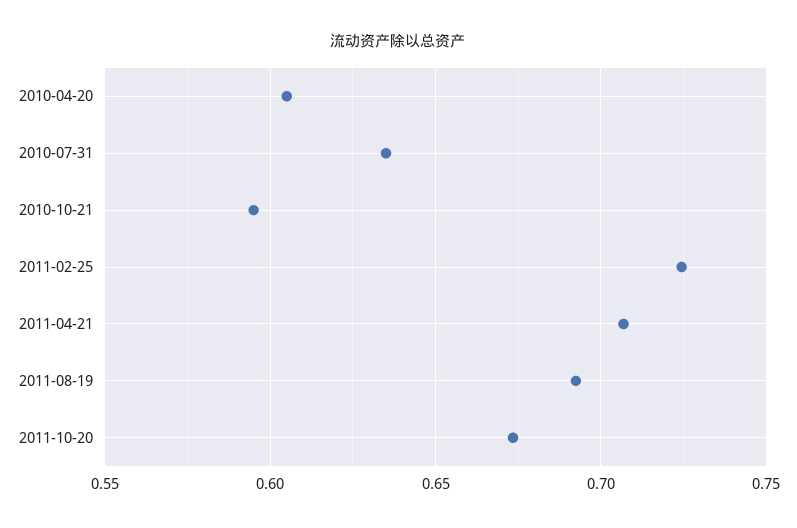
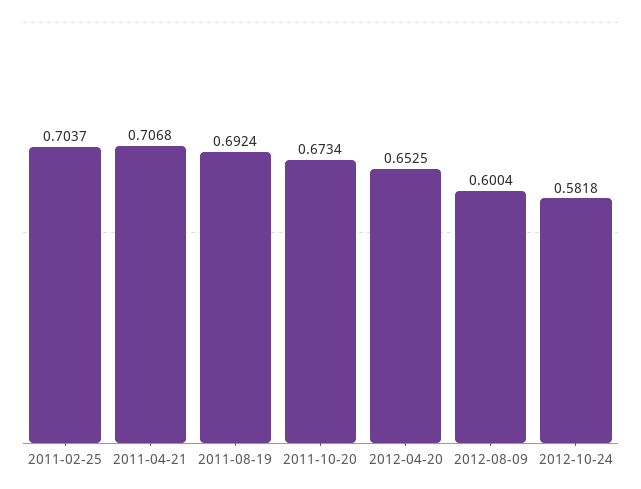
2010-04-20: 0.605 -> none
2010-07-31: 0.635 -> none
2010-10-21: 0.595 -> none
2011-02-25: 0.725 -> 0.7037
2012-04-20: none -> 0.6525
2012-08-09: none -> 0.6004
2012-10-24: none -> 0.5818

